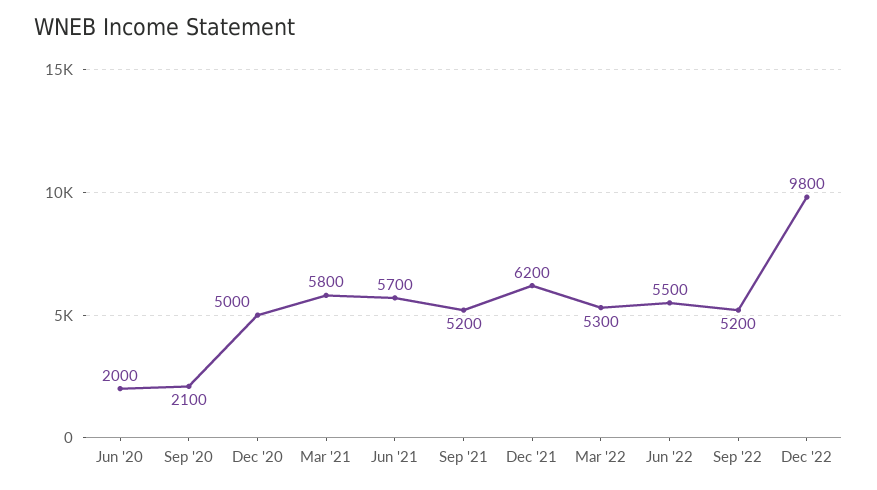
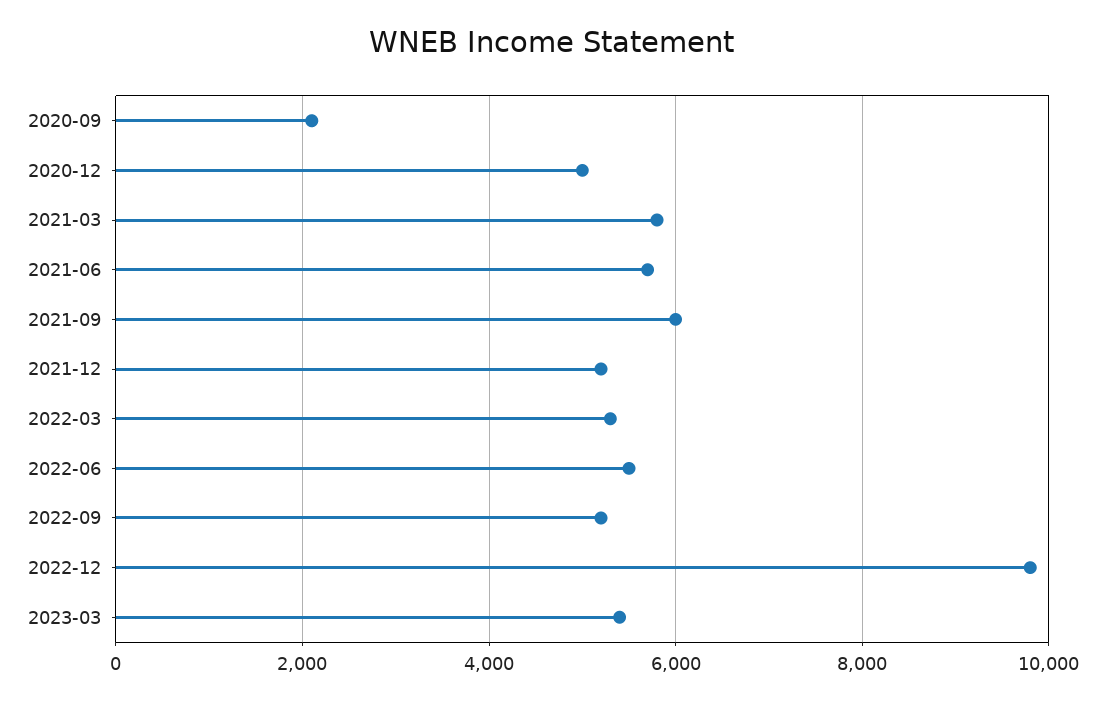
Jun '20: 2000 -> none
Sep '21: 5200 -> 6000
Dec '21: 6200 -> 5200
2023-03: none -> 5400

